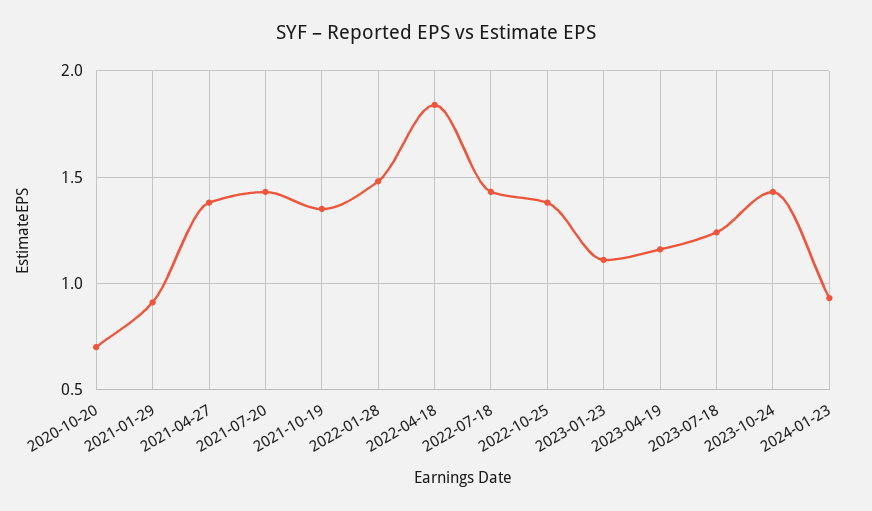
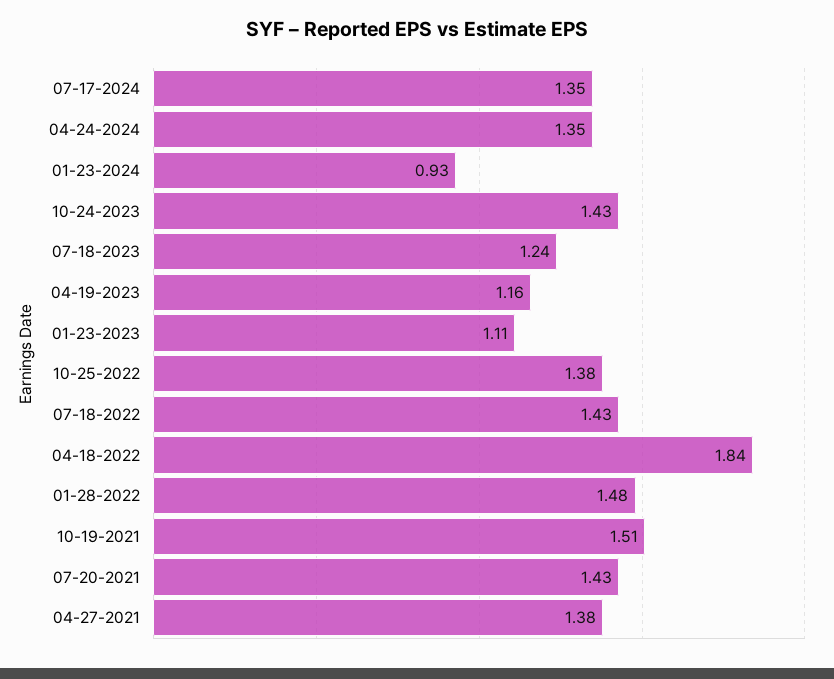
2020-10-20: 0.7 -> none
2021-01-29: 0.9 -> none
2021-10-19: 1.35 -> 1.51
07-17-2024: none -> 1.35
04-24-2024: none -> 1.35

